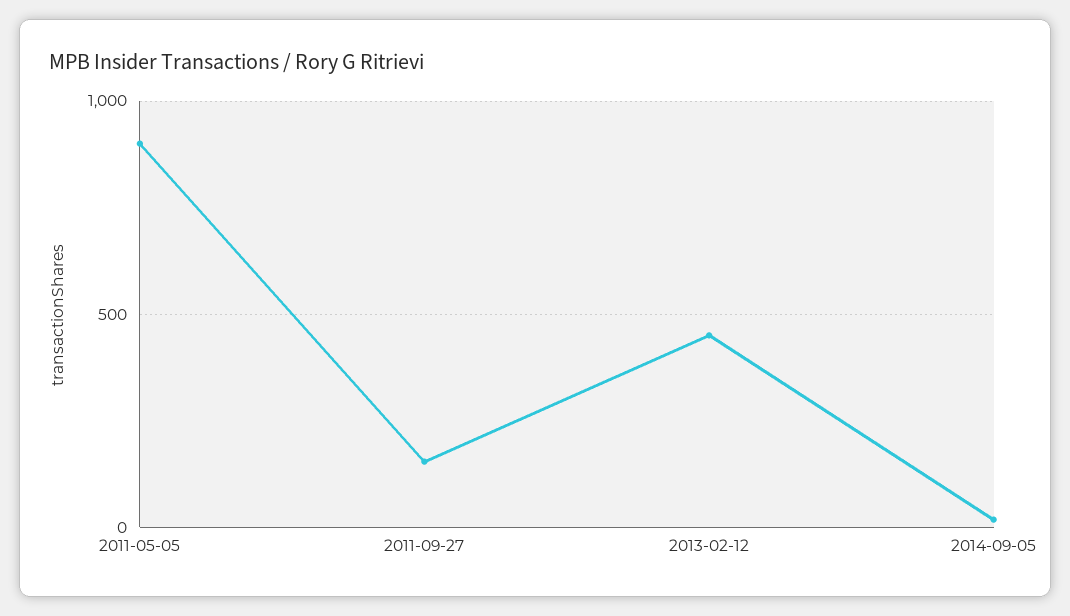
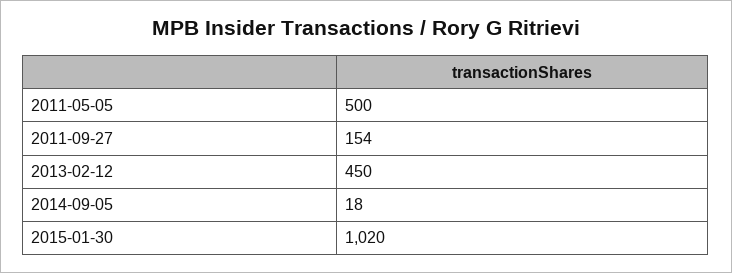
2011-05-05: 900 -> 500
2015-01-30: none -> 1020

